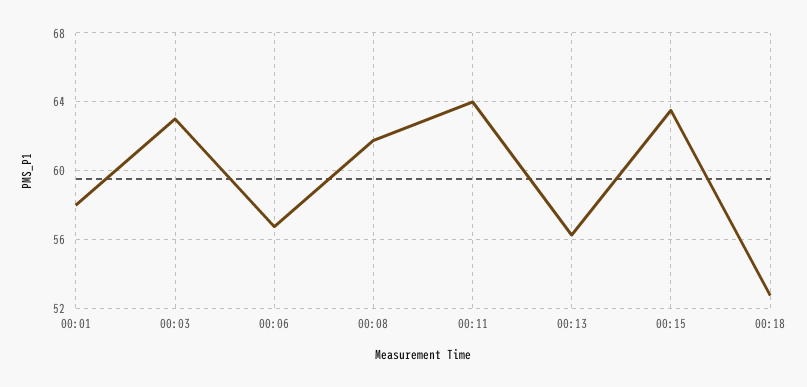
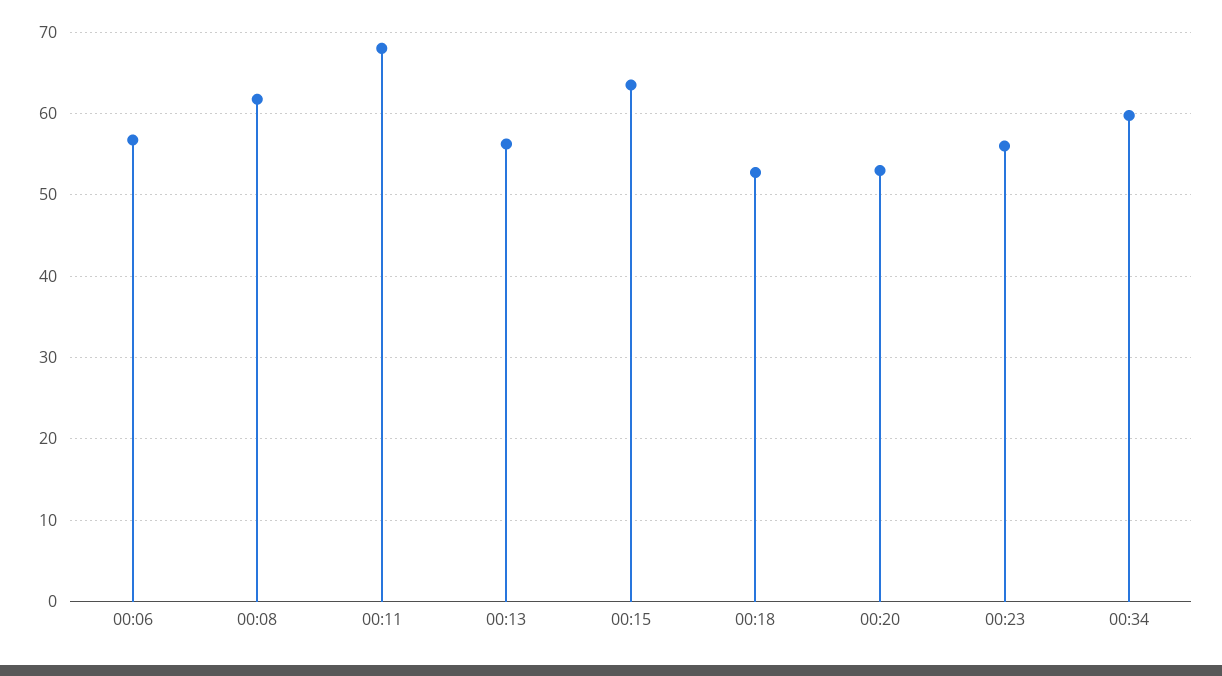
00:01: 58 -> none
00:03: 63 -> none
00:11: 64 -> 68
00:20: none -> 53
00:23: none -> 56
00:34: none -> 60

